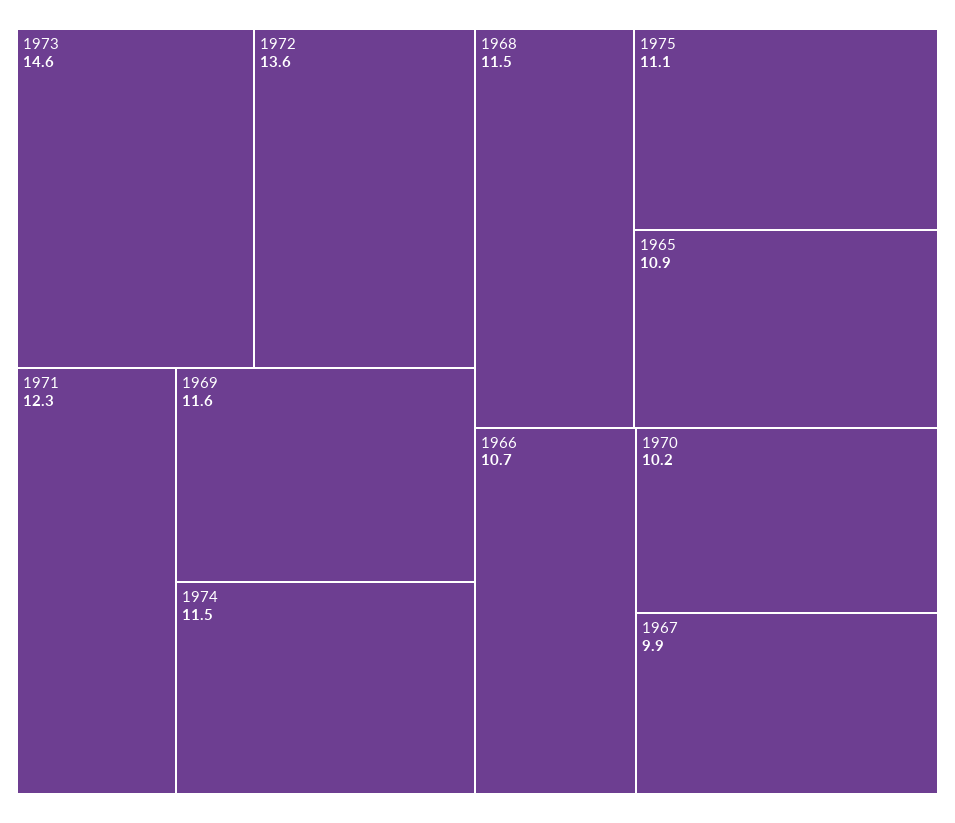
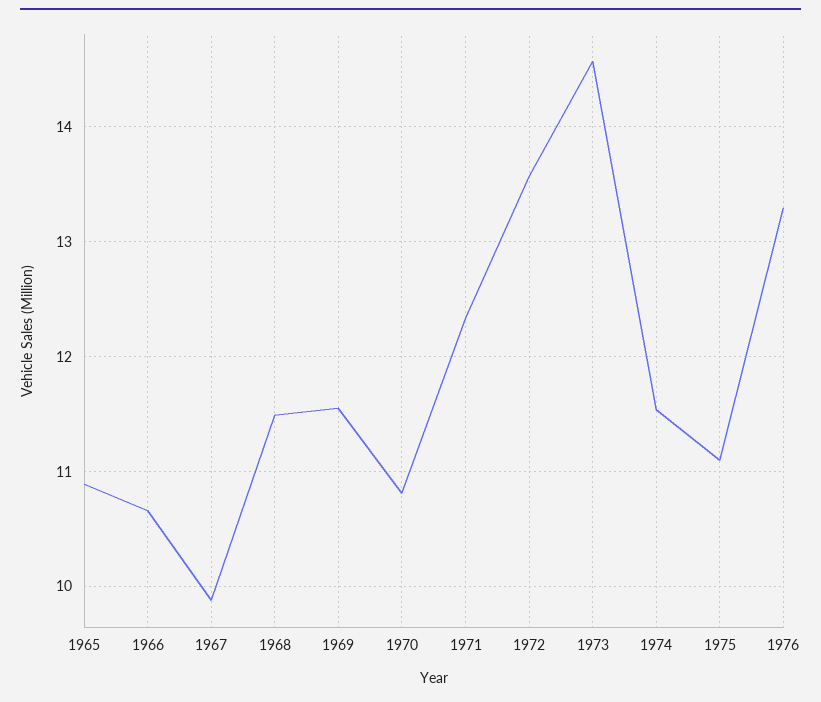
1970: 10.2 -> 10.8
1976: none -> 13.3

